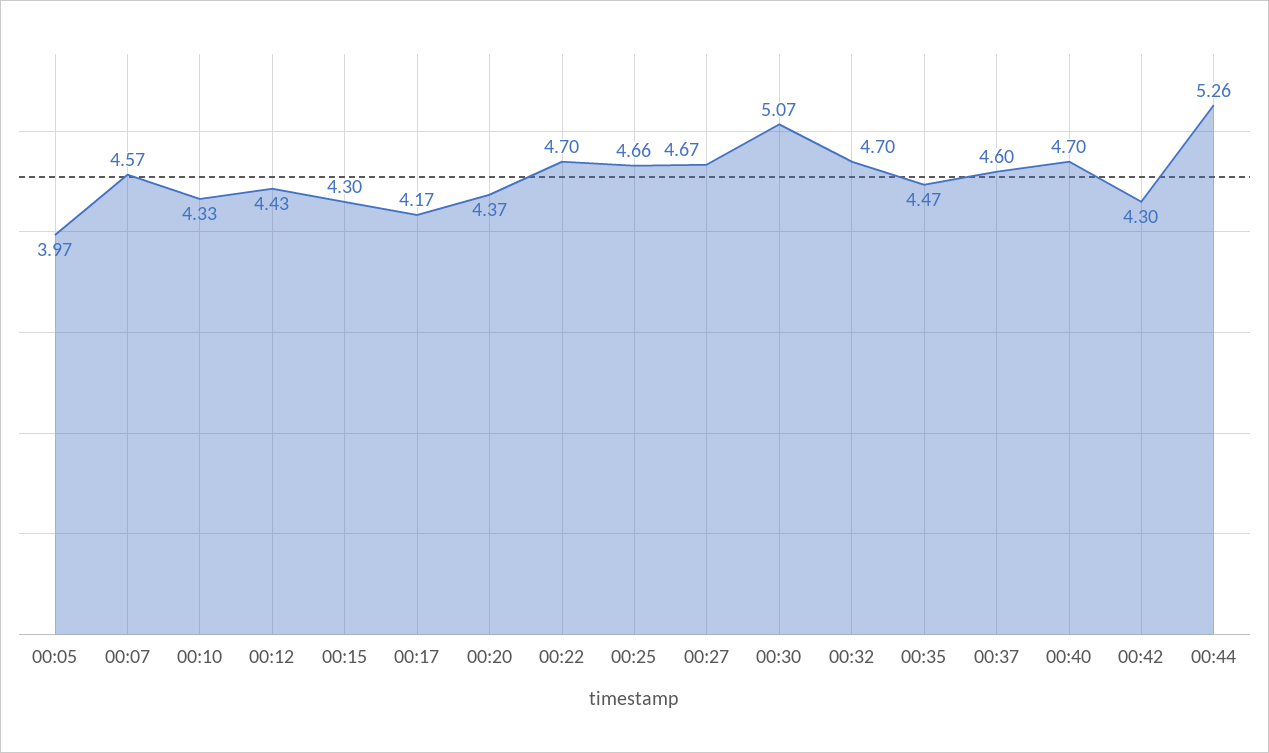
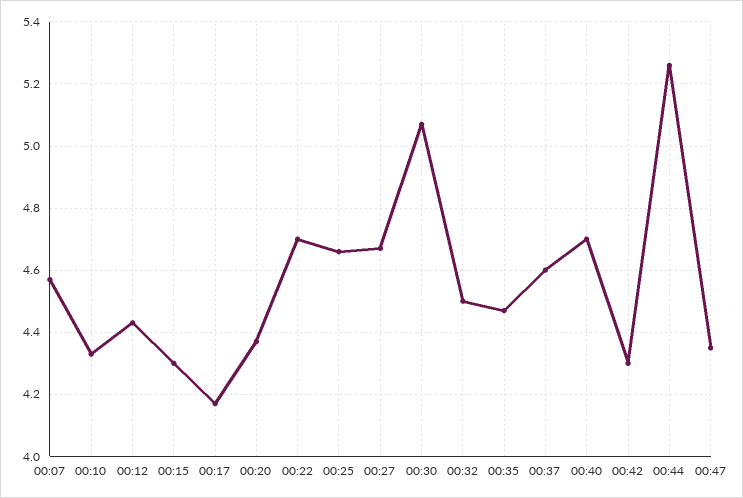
00:05: 3.97 -> none
00:32: 4.7 -> 4.5
00:47: none -> 4.35

